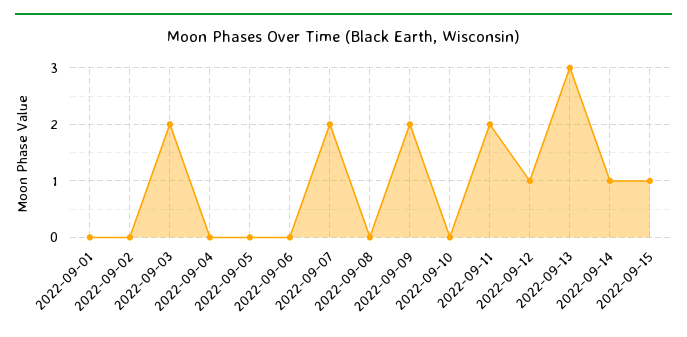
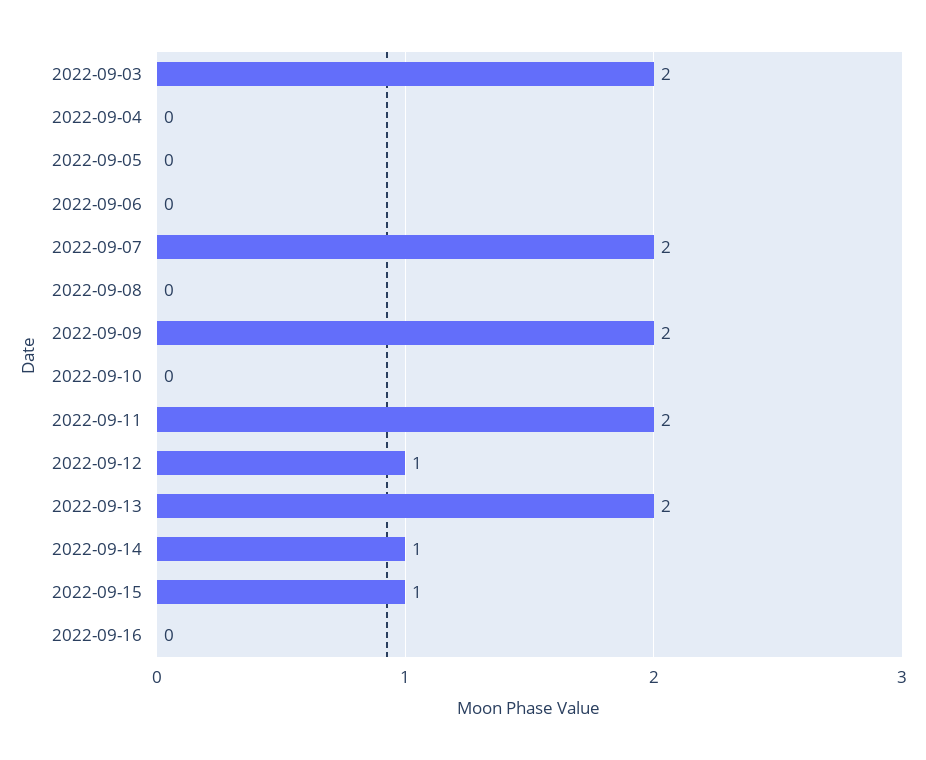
2022-09-01: 0 -> none
2022-09-02: 0 -> none
2022-09-13: 3 -> 2
2022-09-16: none -> 0

